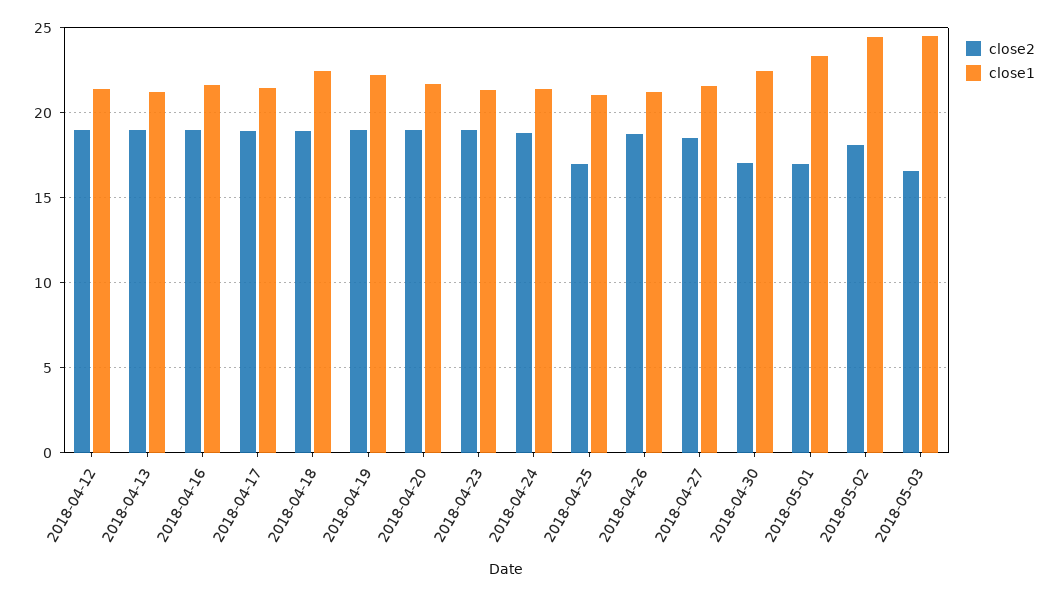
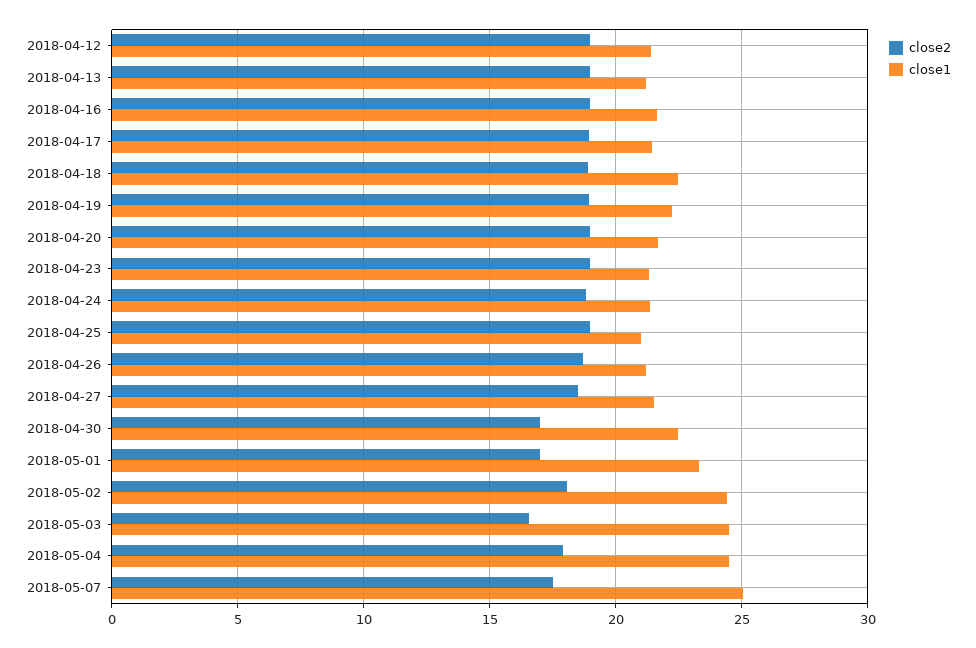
close2, 2018-04-25: 17 -> 19
close2, 2018-05-04: none -> 18
close1, 2018-05-04: none -> 24.5
close2, 2018-05-07: none -> 17.5
close1, 2018-05-07: none -> 25

